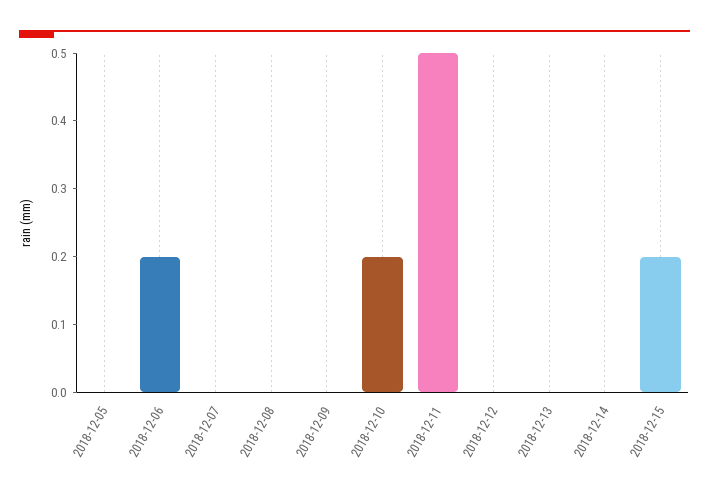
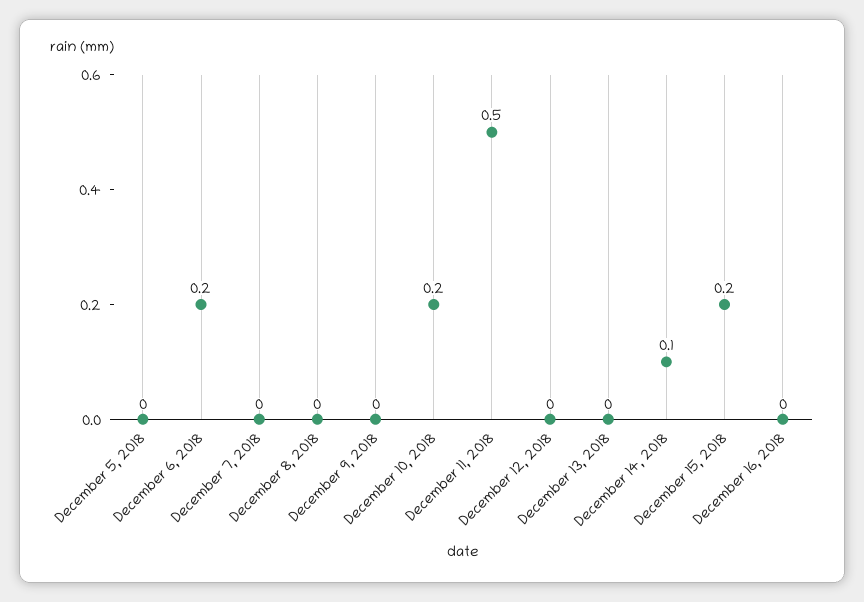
2018-12-14: 0 -> 0.1
December 16, 2018: none -> 0

